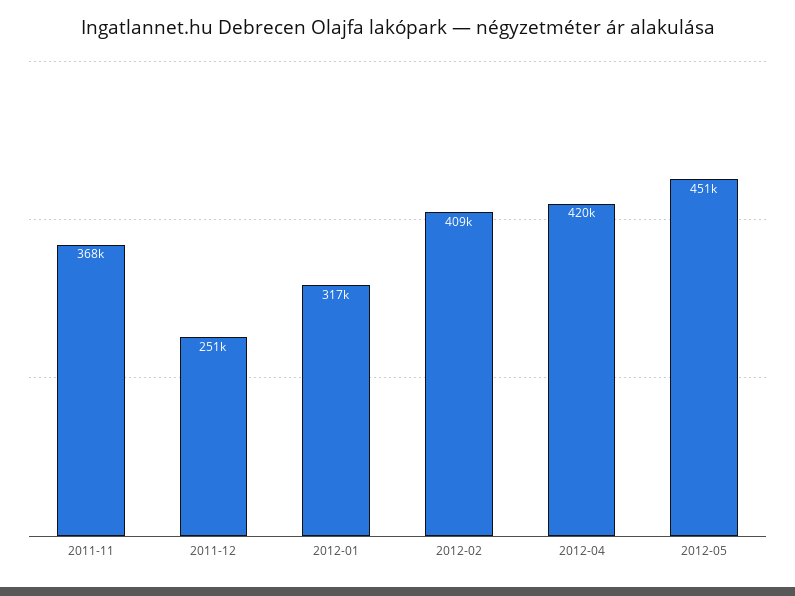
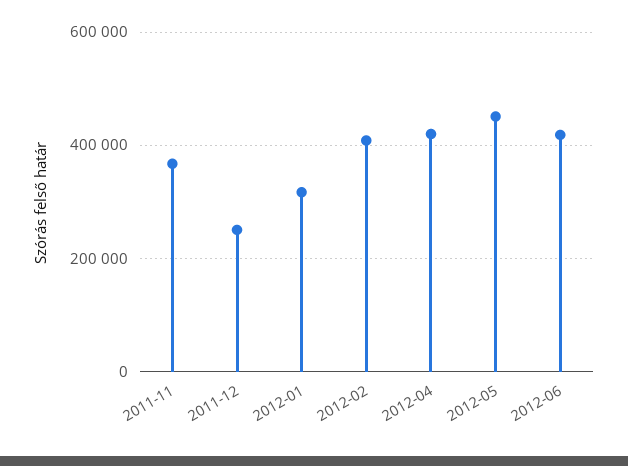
2012-06: none -> 420000

